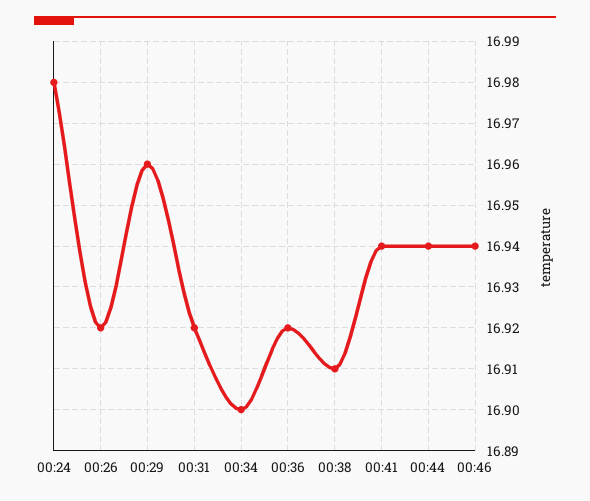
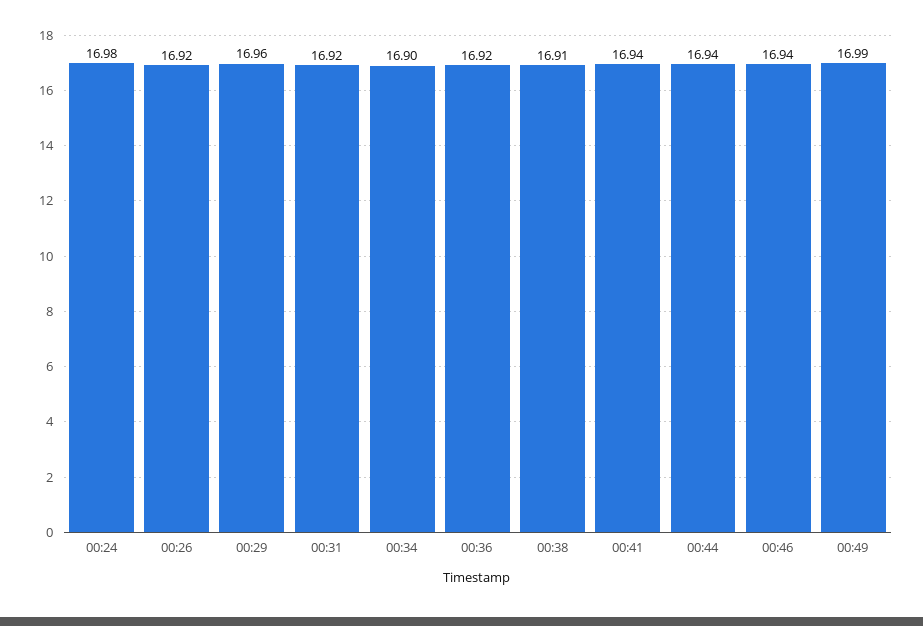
00:49: none -> 16.99

